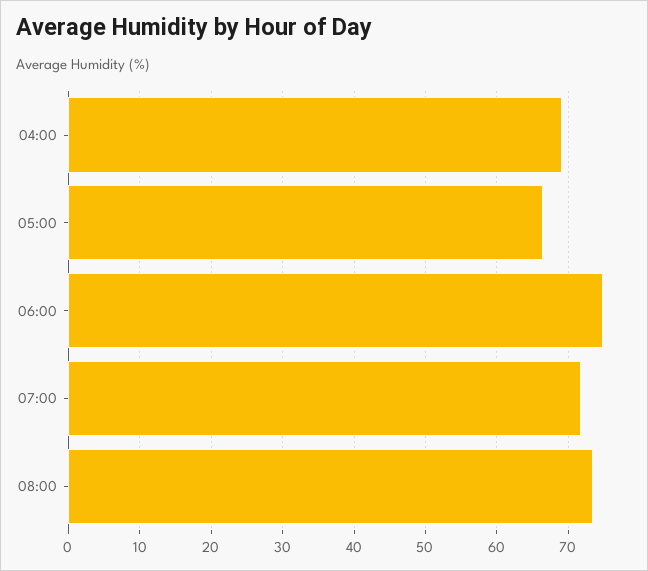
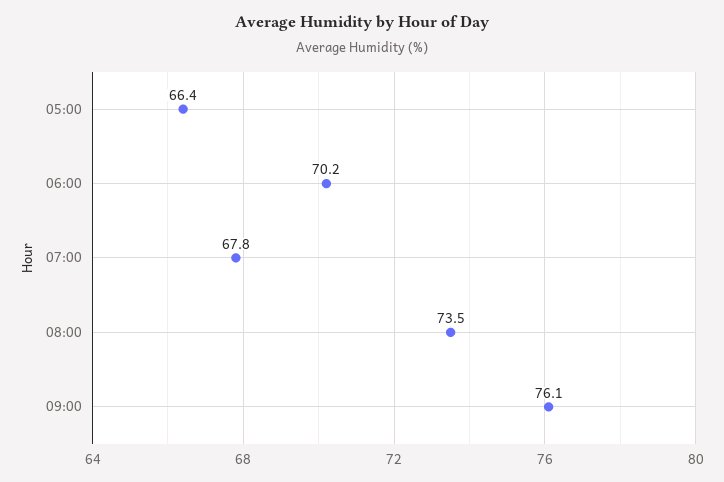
04:00: 69 -> none
06:00: 75 -> 70.2
07:00: 72 -> 67.8
09:00: none -> 76.1

